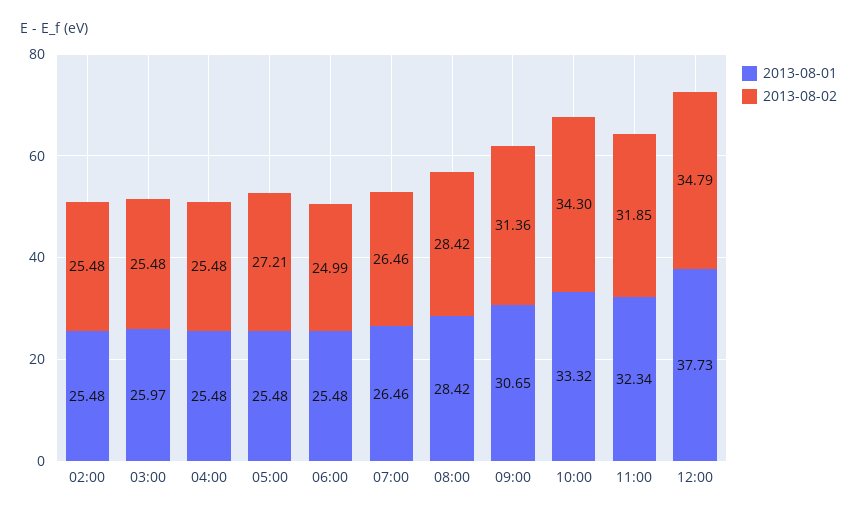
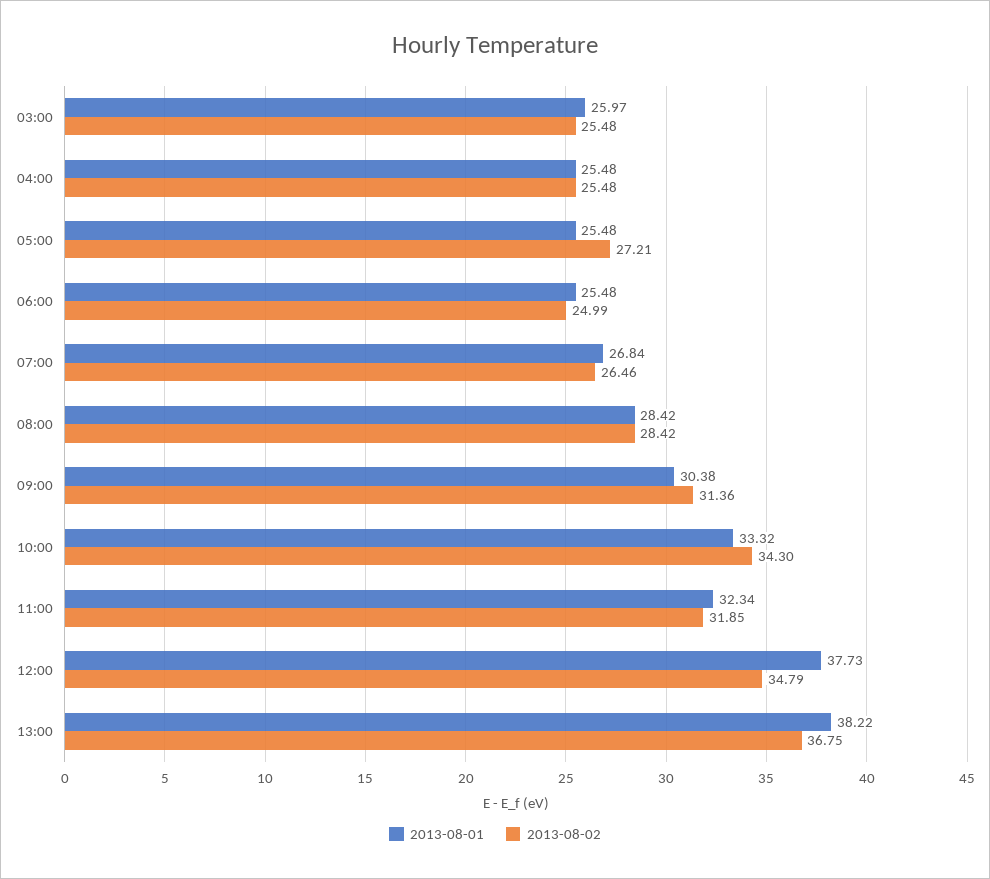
2013-08-01, 02:00: 25.48 -> none
2013-08-02, 02:00: 25.48 -> none
2013-08-01, 07:00: 26.46 -> 26.84
2013-08-01, 09:00: 30.65 -> 30.38
2013-08-01, 13:00: none -> 38.22
2013-08-02, 13:00: none -> 36.75

